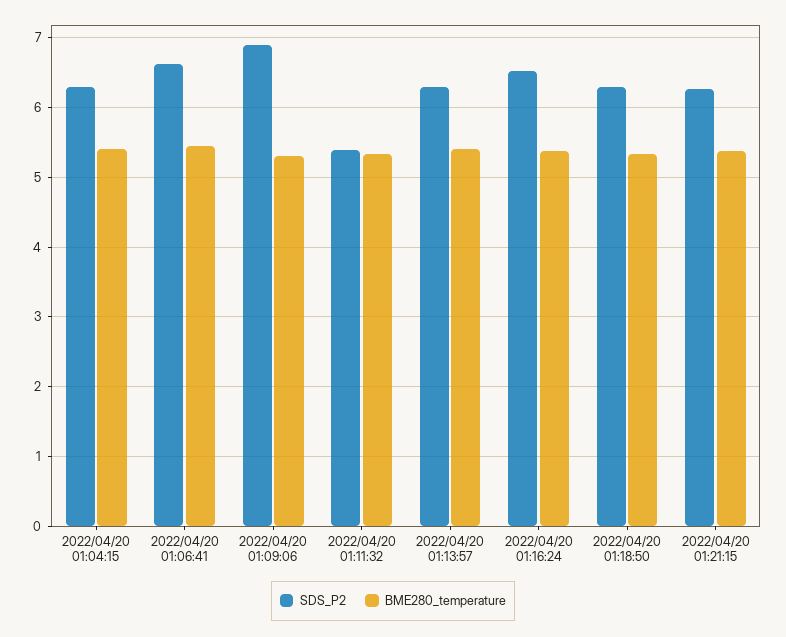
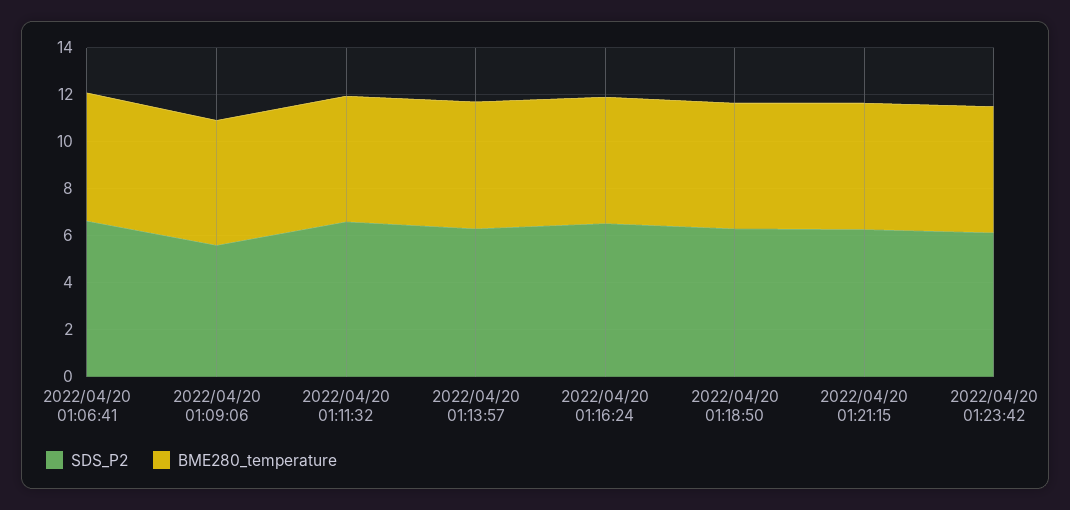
SDS_P2, 2022/04/20 01:04:15: 6.3 -> none
BME280_temperature, 2022/04/20 01:04:15: 5.4 -> none
SDS_P2, 2022/04/20 01:09:06: 6.9 -> 5.5
SDS_P2, 2022/04/20 01:11:32: 5.4 -> 6.5
SDS_P2, 2022/04/20 01:23:42: none -> 6
BME280_temperature, 2022/04/20 01:23:42: none -> 5.5

